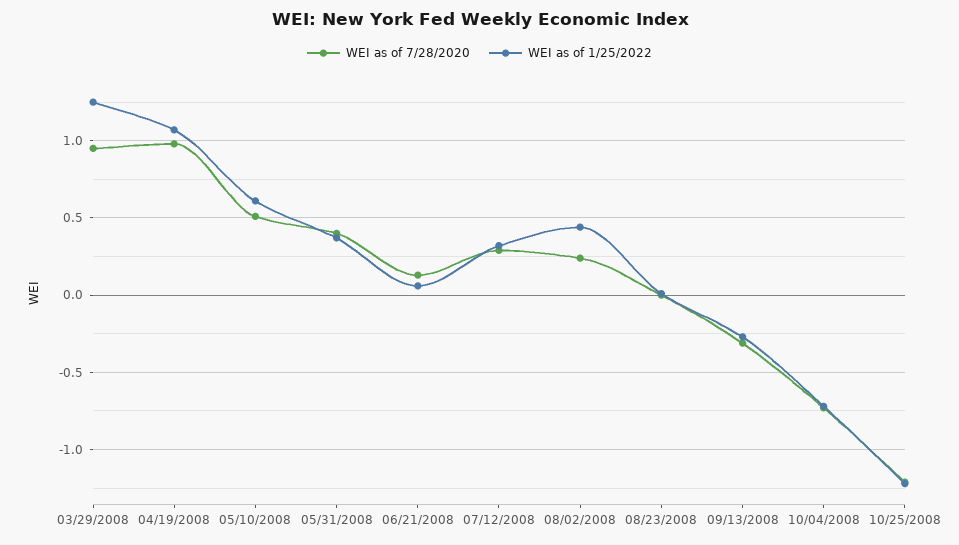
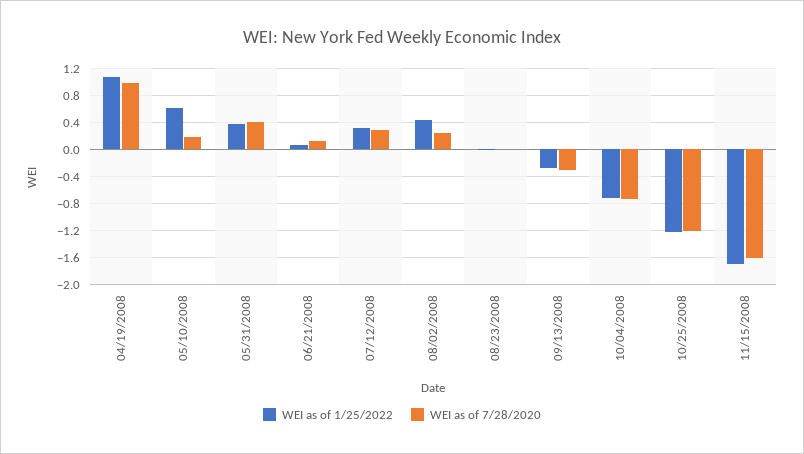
WEI as of 7/28/2020, 03/29/2008: 0.95 -> none
WEI as of 1/25/2022, 03/29/2008: 1.25 -> none
WEI as of 7/28/2020, 05/10/2008: 0.5 -> 0.2
WEI as of 1/25/2022, 11/15/2008: none -> -1.7
WEI as of 7/28/2020, 11/15/2008: none -> -1.6

